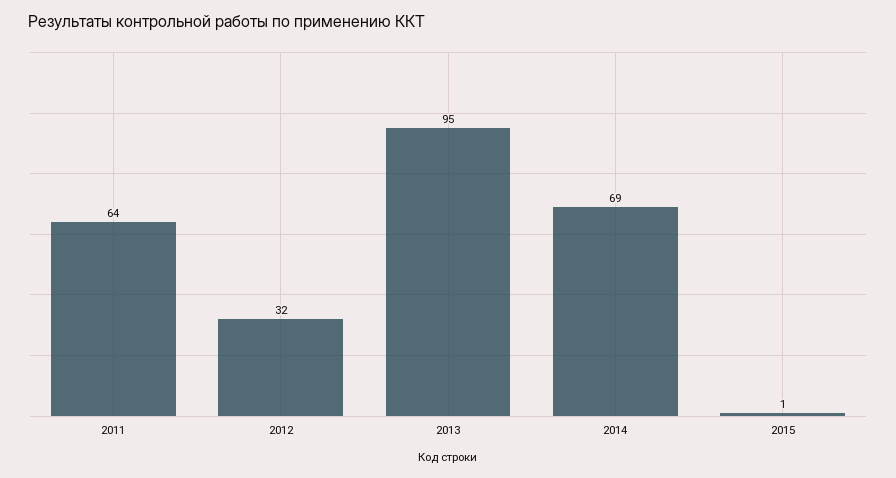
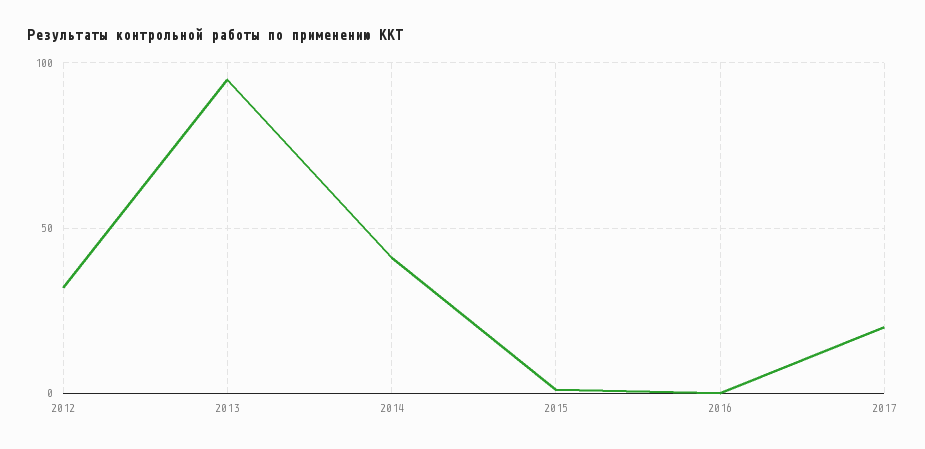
2011: 64 -> none
2014: 69 -> 40
2016: none -> 0
2017: none -> 20

